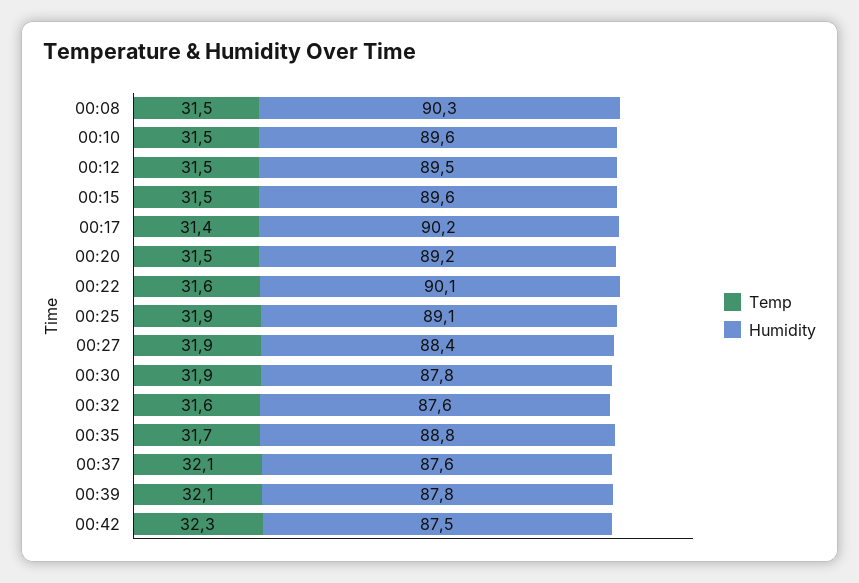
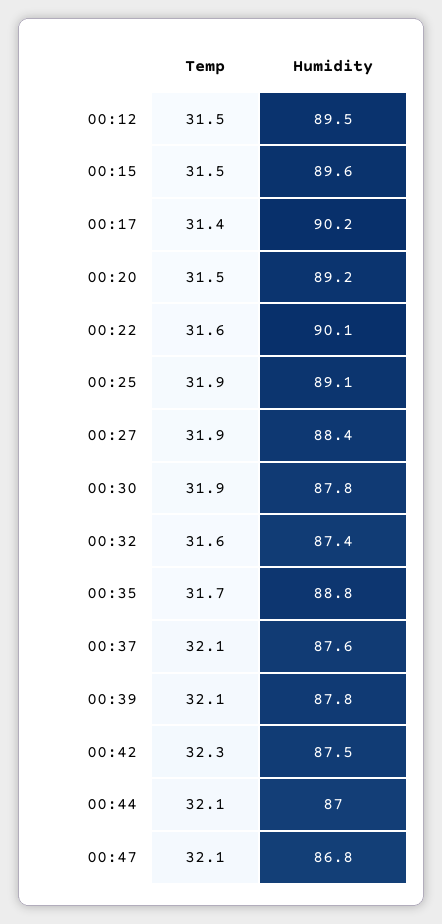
Temp, 00:08: 31.5 -> none
Humidity, 00:08: 90.3 -> none
Temp, 00:10: 31.5 -> none
Humidity, 00:10: 89.6 -> none
Humidity, 00:32: 87.6 -> 87.4
Temp, 00:44: none -> 32.1
Humidity, 00:44: none -> 87
Temp, 00:47: none -> 32.1
Humidity, 00:47: none -> 86.8

